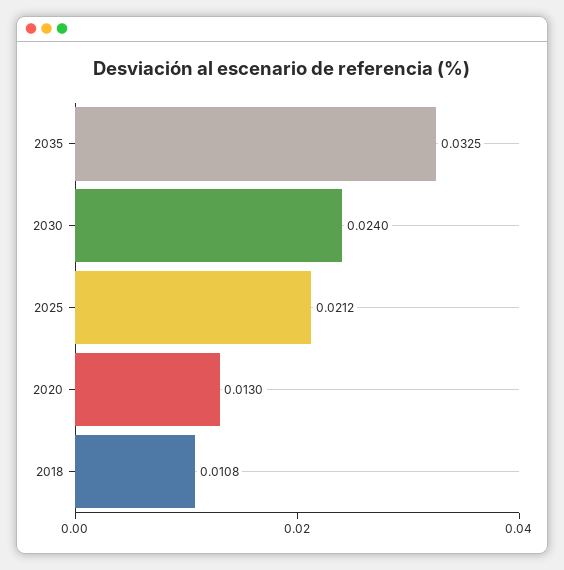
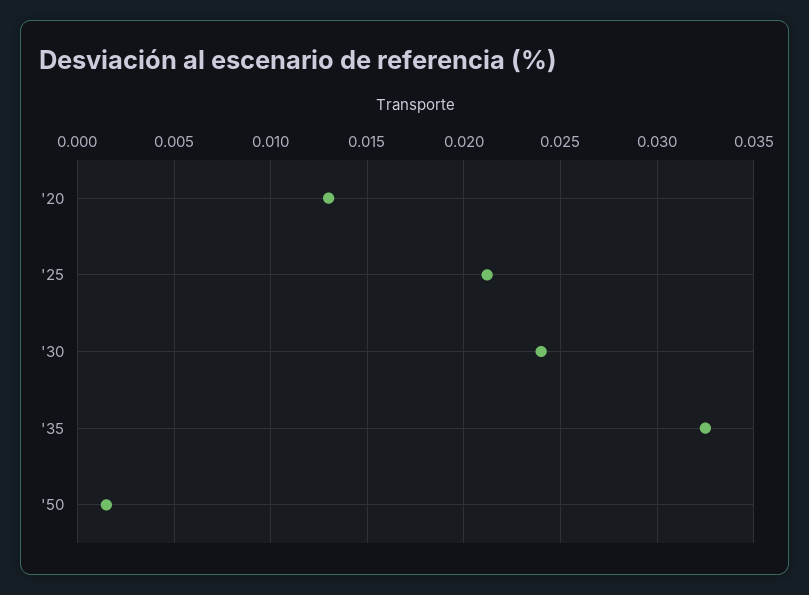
2018: 0.0108 -> none
'50: none -> 0.0015

